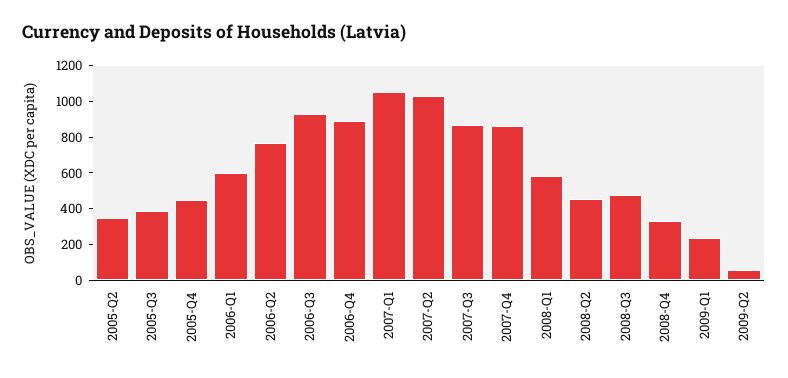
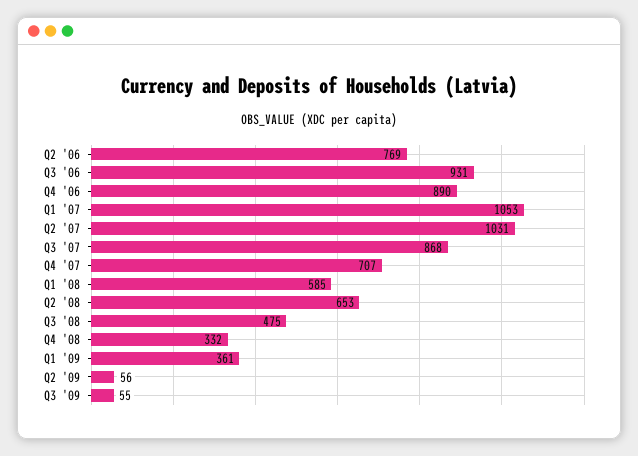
2005-Q2: 350 -> none
2005-Q3: 400 -> none
2005-Q4: 450 -> none
2006-Q1: 600 -> none
2007-Q4: 850 -> 707
2008-Q2: 450 -> 653
2009-Q1: 250 -> 361
Q3 '09: none -> 55

